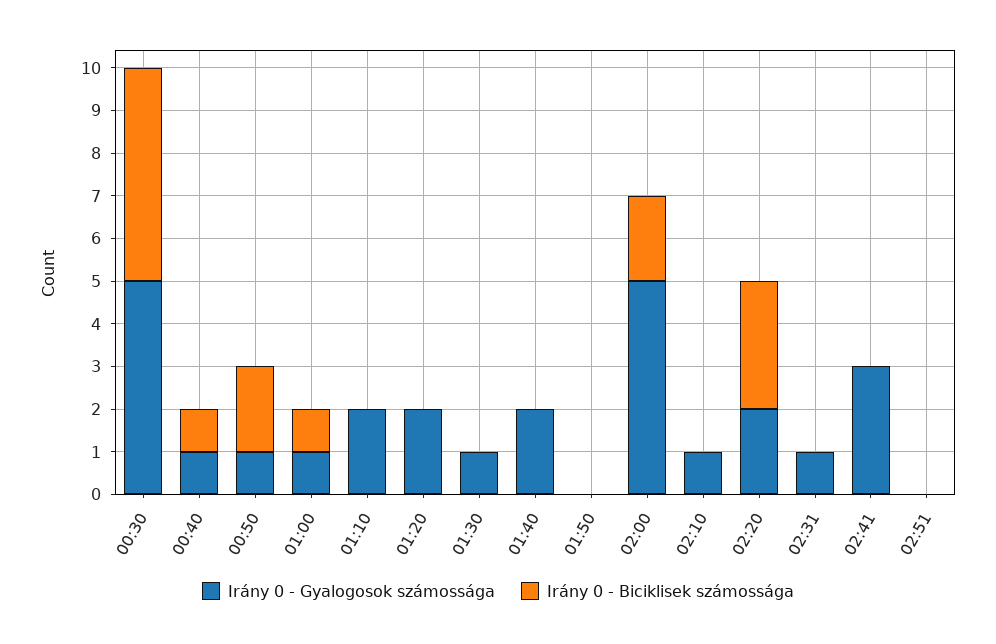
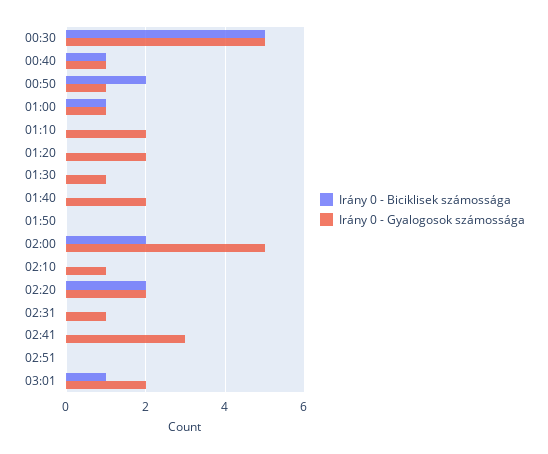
Irány 0 - Biciklisek számossága, 02:20: 3 -> 2
Irány 0 - Biciklisek számossága, 03:01: none -> 1
Irány 0 - Gyalogosok számossága, 03:01: none -> 2

